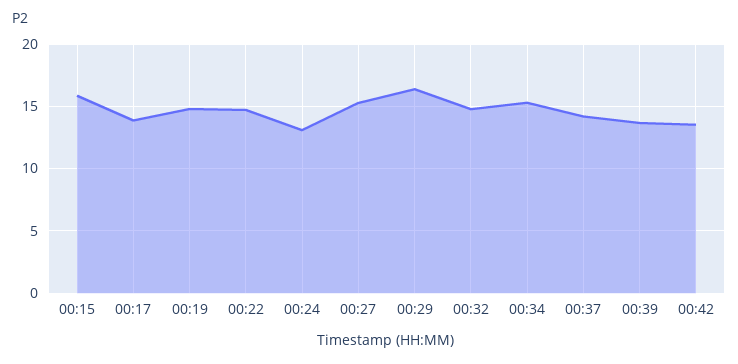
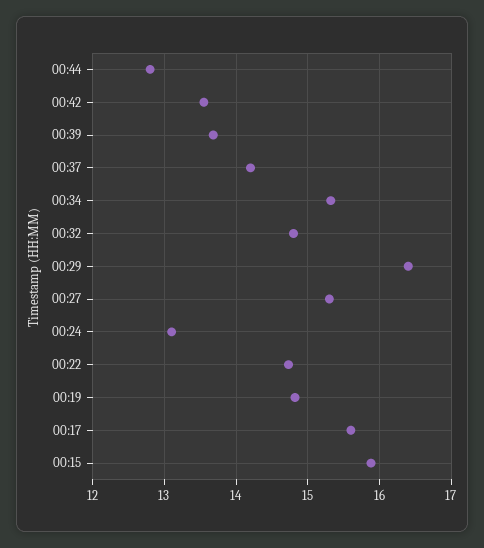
00:17: 14 -> 15.6
00:44: none -> 12.8

